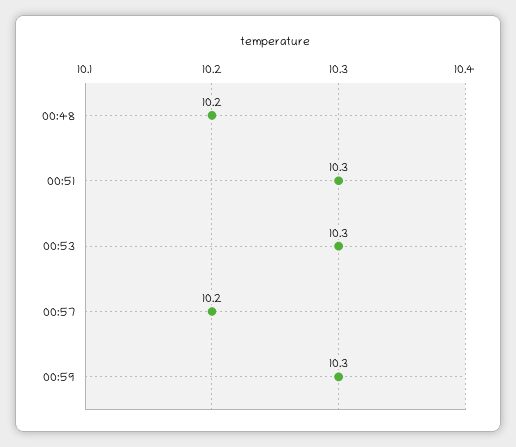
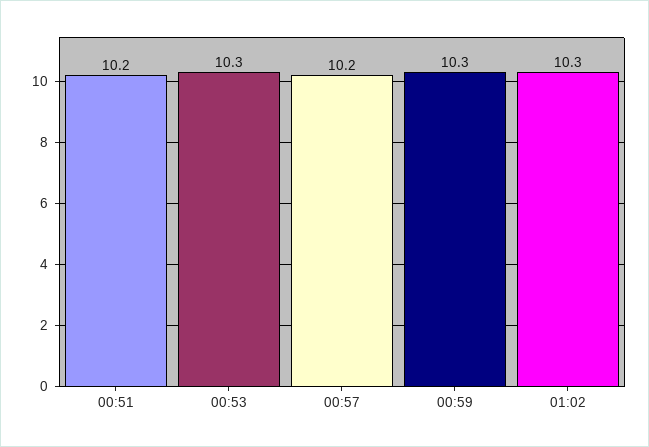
00:48: 10.2 -> none
00:51: 10.3 -> 10.2
01:02: none -> 10.3

